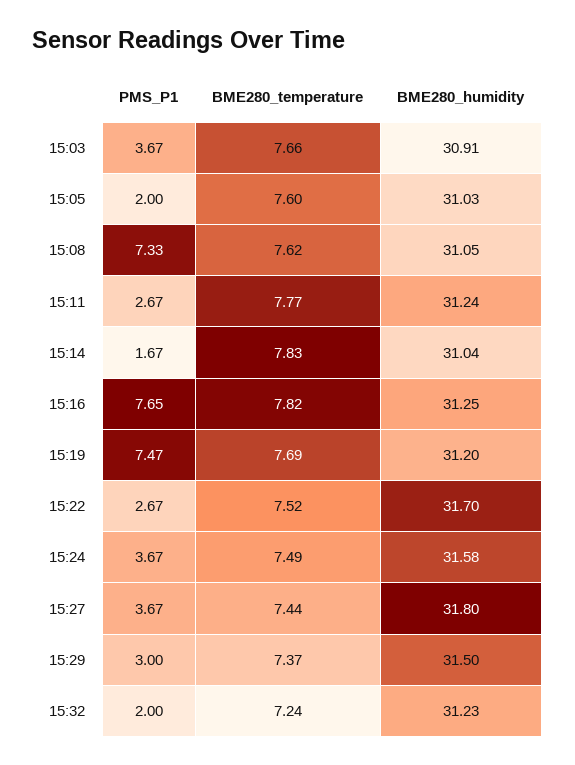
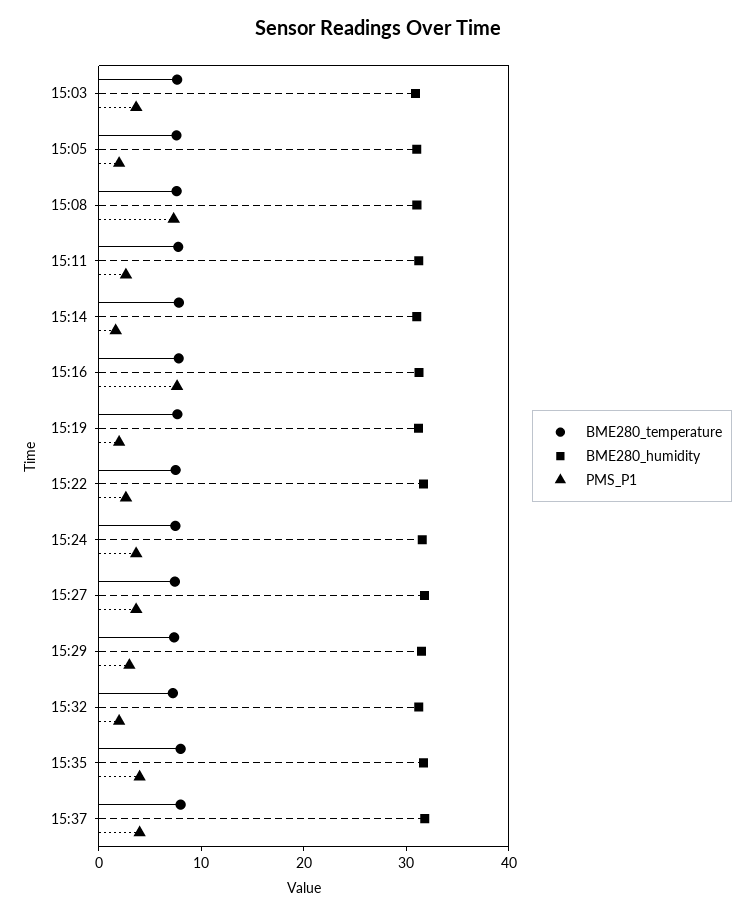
PMS_P1, 15:19: 7.47 -> 2
BME280_temperature, 15:35: none -> 8
BME280_humidity, 15:35: none -> 32
PMS_P1, 15:35: none -> 4
BME280_temperature, 15:37: none -> 8
BME280_humidity, 15:37: none -> 32
PMS_P1, 15:37: none -> 4

